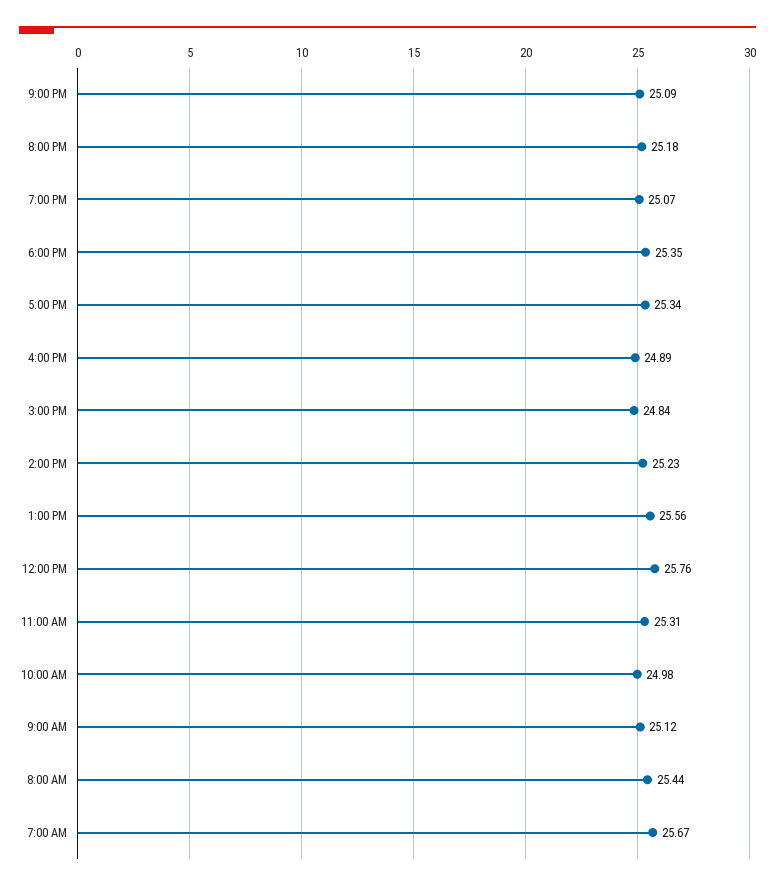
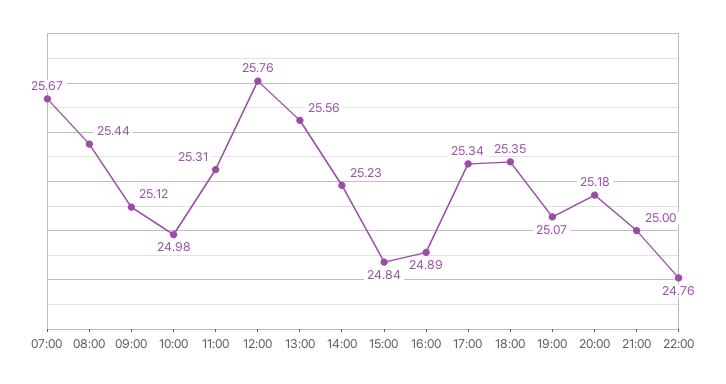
9:00 PM: 25.09 -> 25
22:00: none -> 24.76

